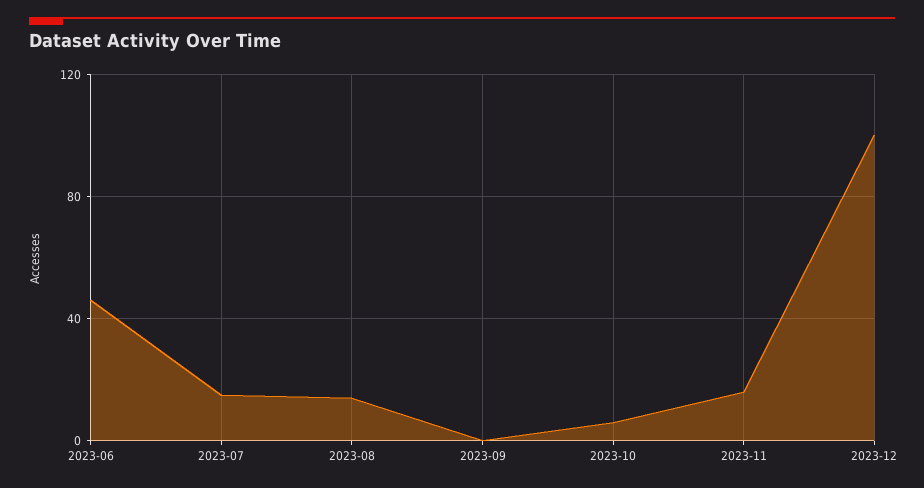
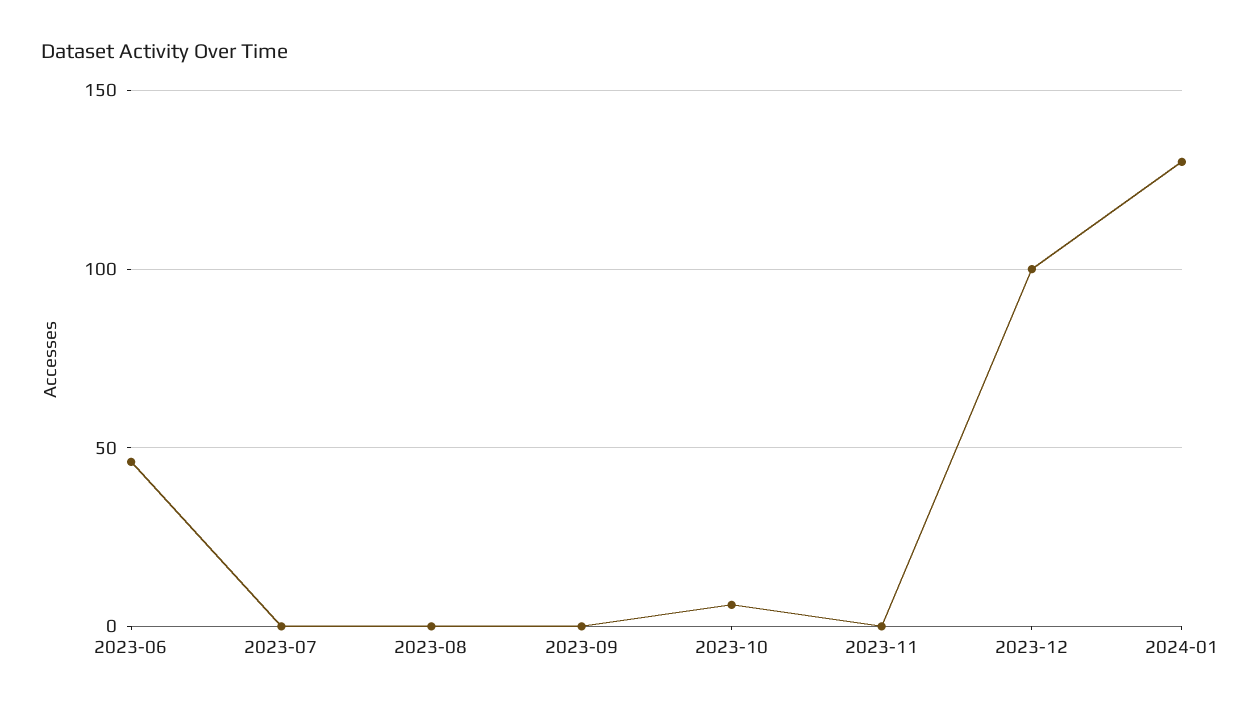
2023-07: 15 -> 0
2023-08: 15 -> 0
2023-11: 15 -> 0
2024-01: none -> 130

